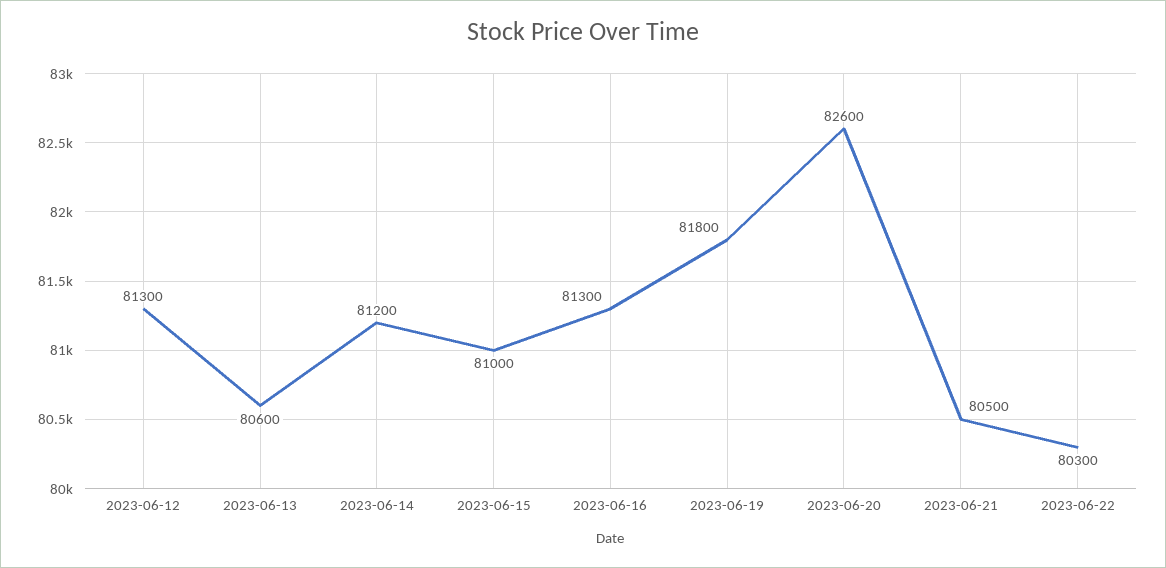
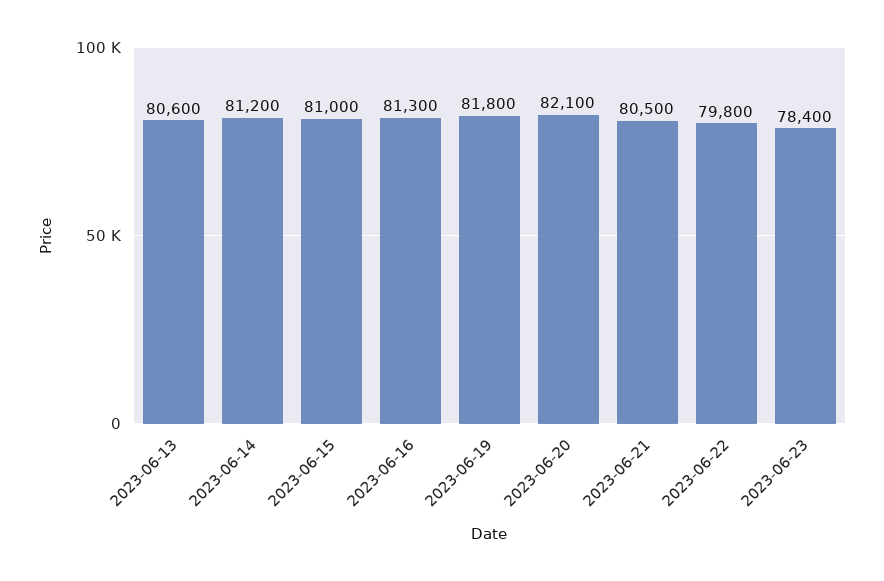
2023-06-12: 81300 -> none
2023-06-20: 82600 -> 82100
2023-06-22: 80300 -> 79800
2023-06-23: none -> 78400

